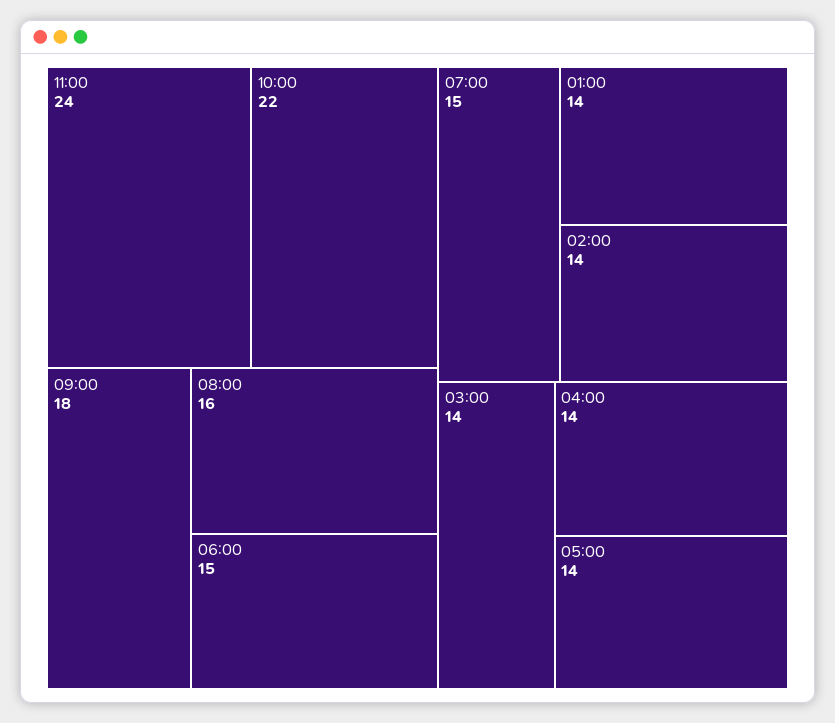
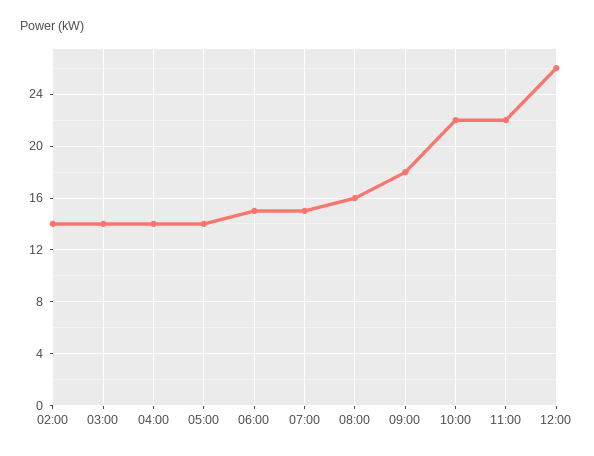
11:00: 24 -> 22
01:00: 14 -> none
12:00: none -> 26

